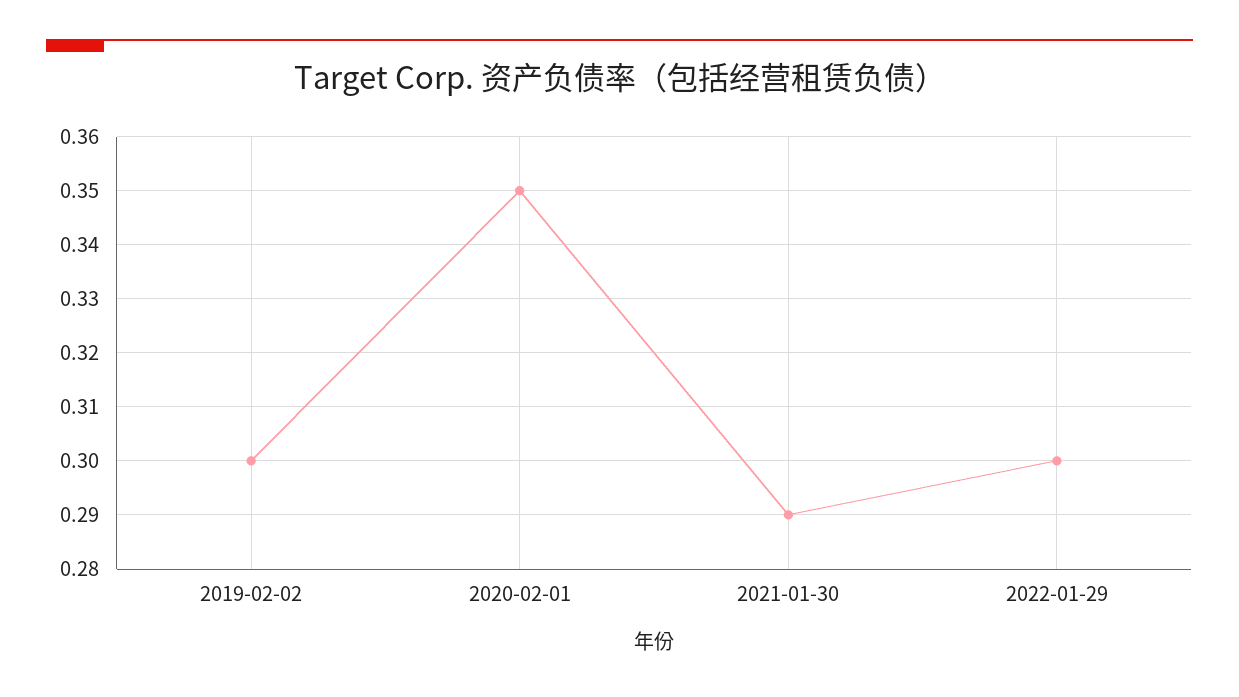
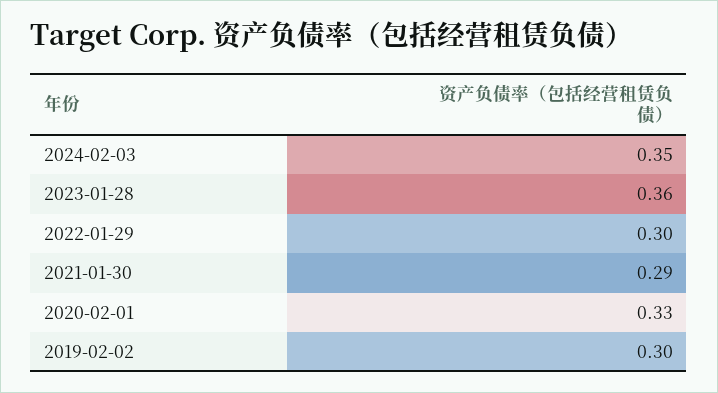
2020-02-01: 0.35 -> 0.33
2024-02-03: none -> 0.35
2023-01-28: none -> 0.36

